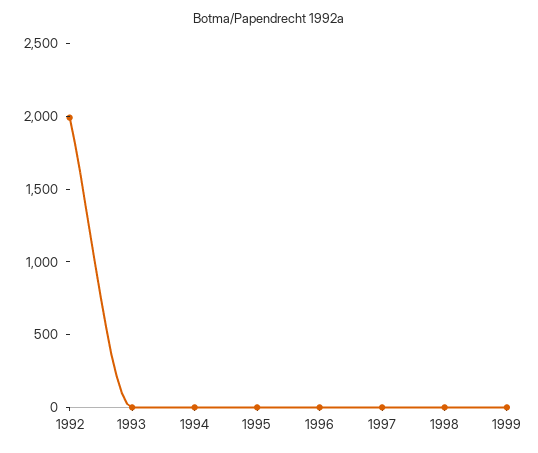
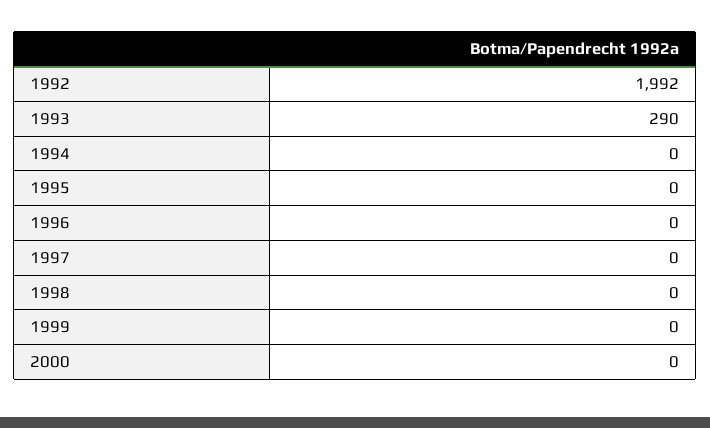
1993: 0 -> 290
2000: none -> 0

